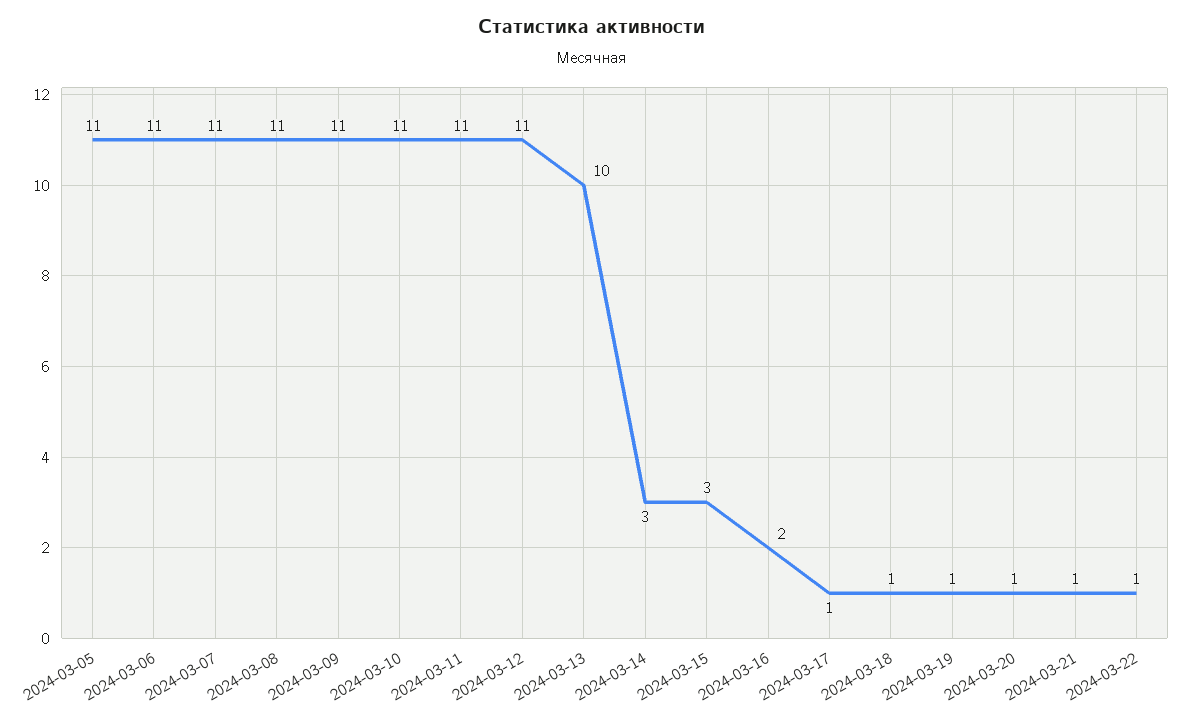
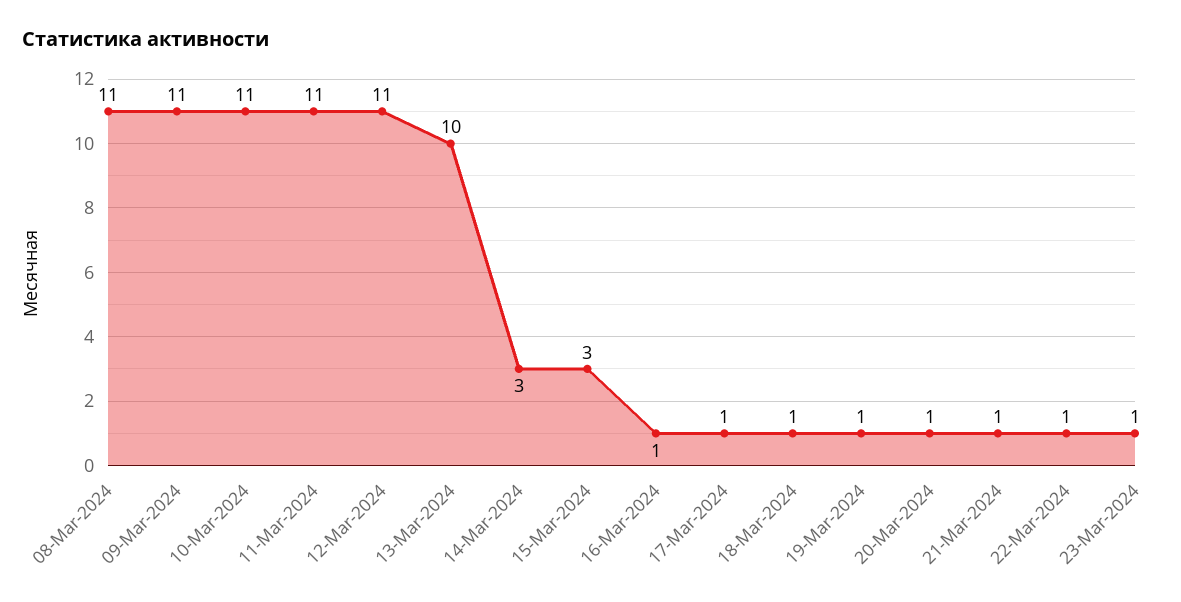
2024-03-05: 11 -> none
2024-03-06: 11 -> none
2024-03-07: 11 -> none
2024-03-16: 2 -> 1
23-Mar-2024: none -> 1

